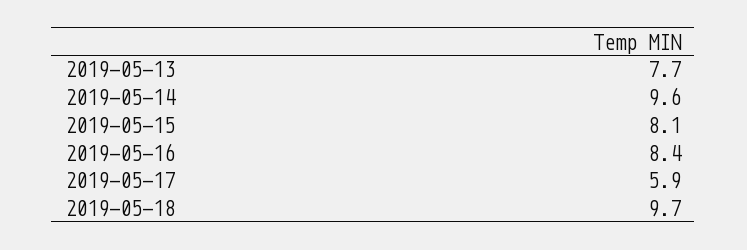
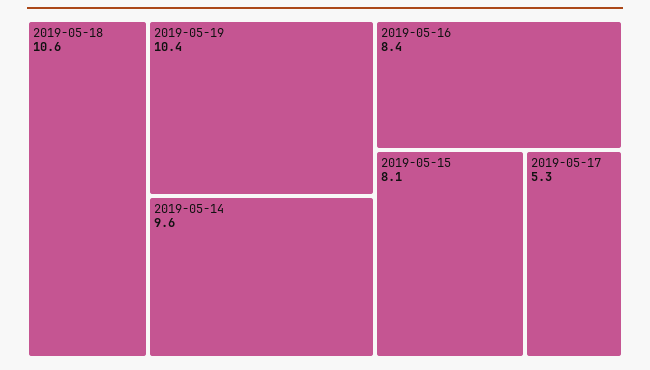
2019-05-13: 7.7 -> none
2019-05-17: 5.9 -> 5.3
2019-05-18: 9.7 -> 10.6
2019-05-19: none -> 10.4

